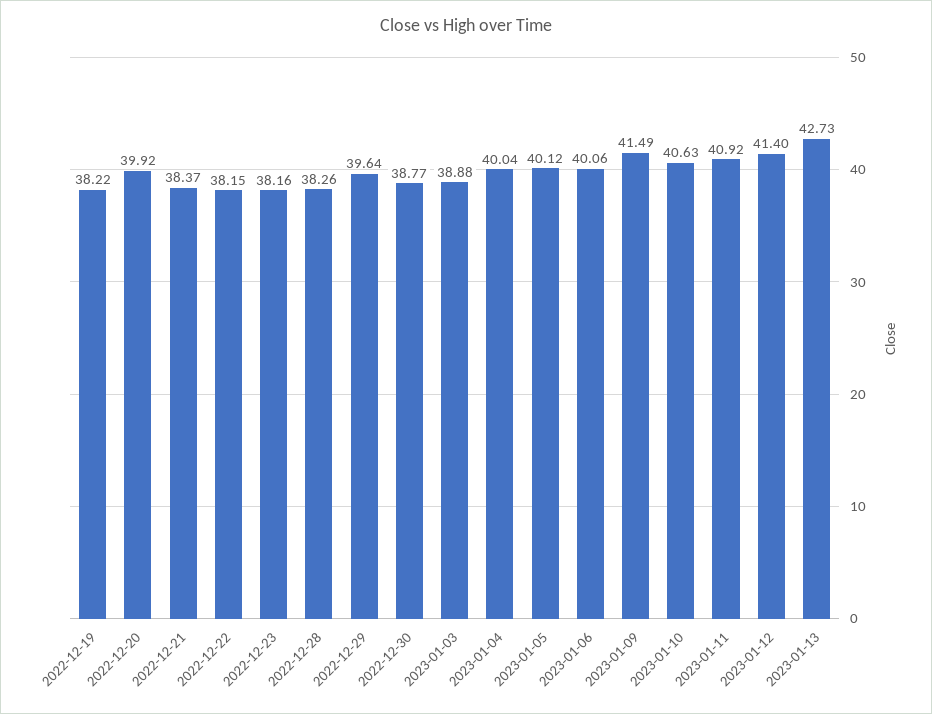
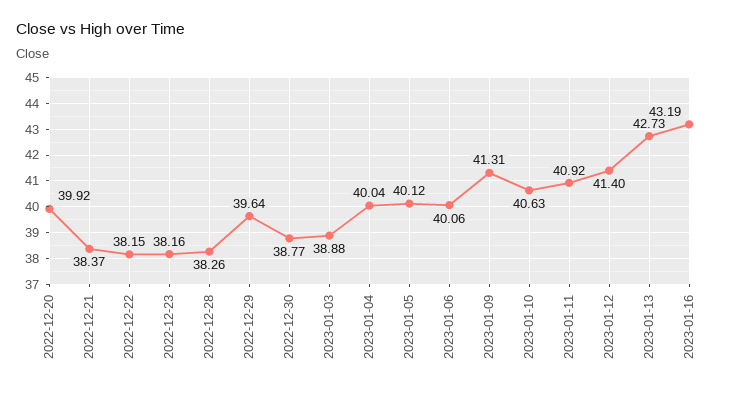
2022-12-19: 38.22 -> none
2023-01-09: 41.49 -> 41.31
2023-01-16: none -> 43.19

